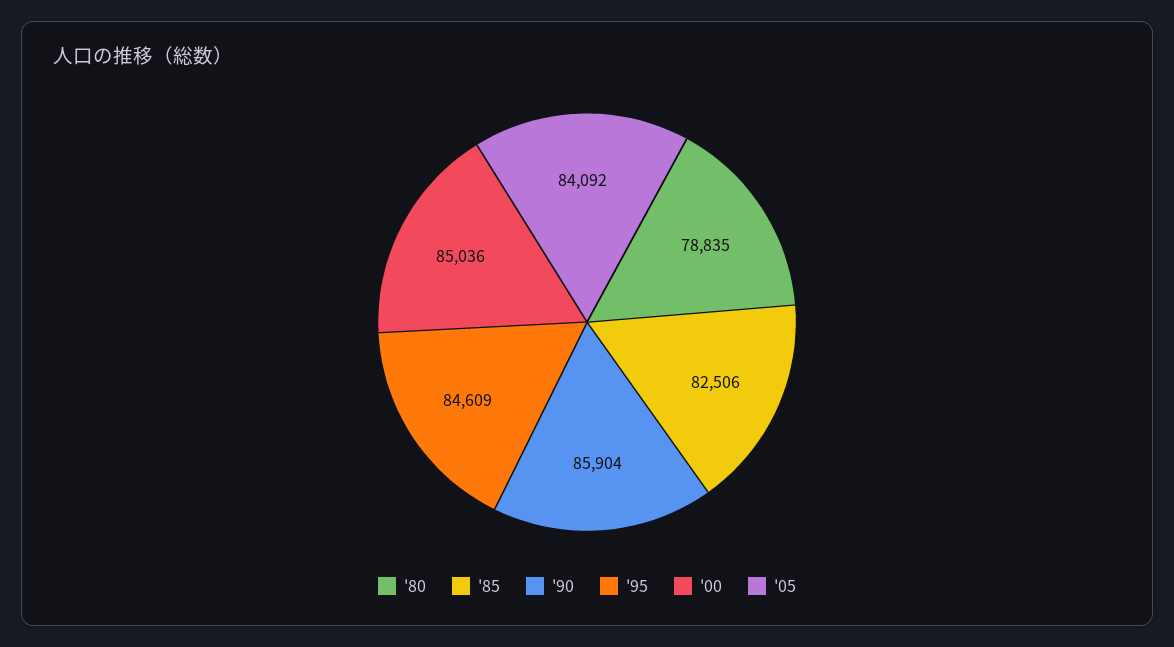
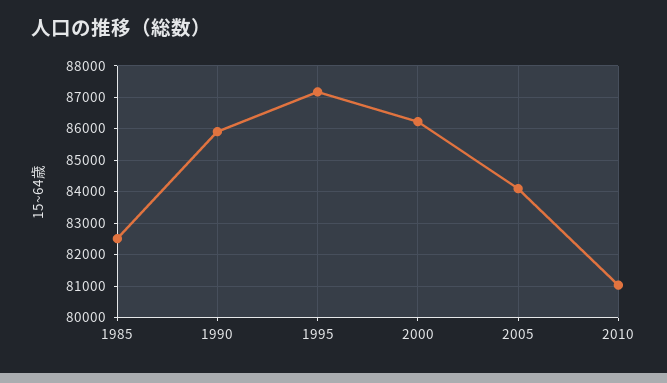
'80: 78835 -> none
'95: 84609 -> 87200
'00: 85036 -> 86200
2010: none -> 81000

